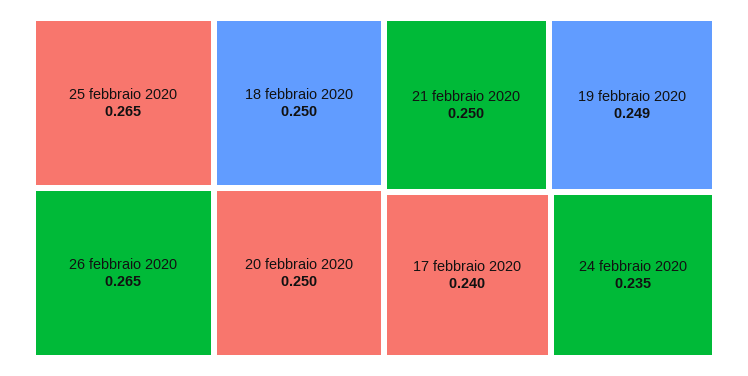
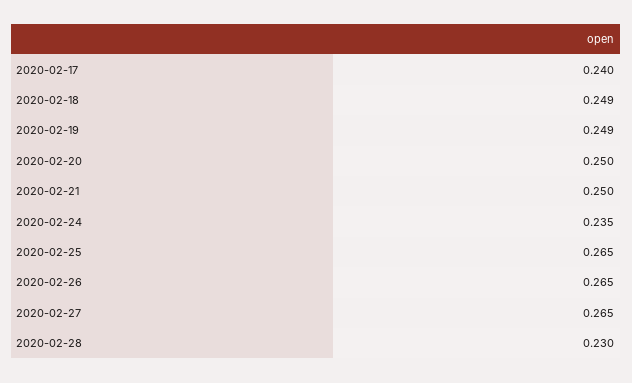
18 febbraio 2020: 0.25 -> 0.249
2020-02-27: none -> 0.265
2020-02-28: none -> 0.23

